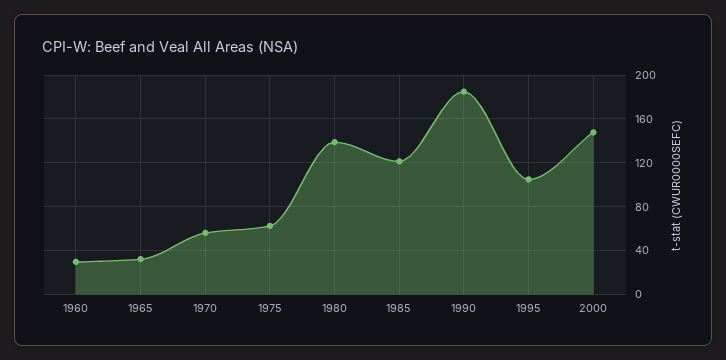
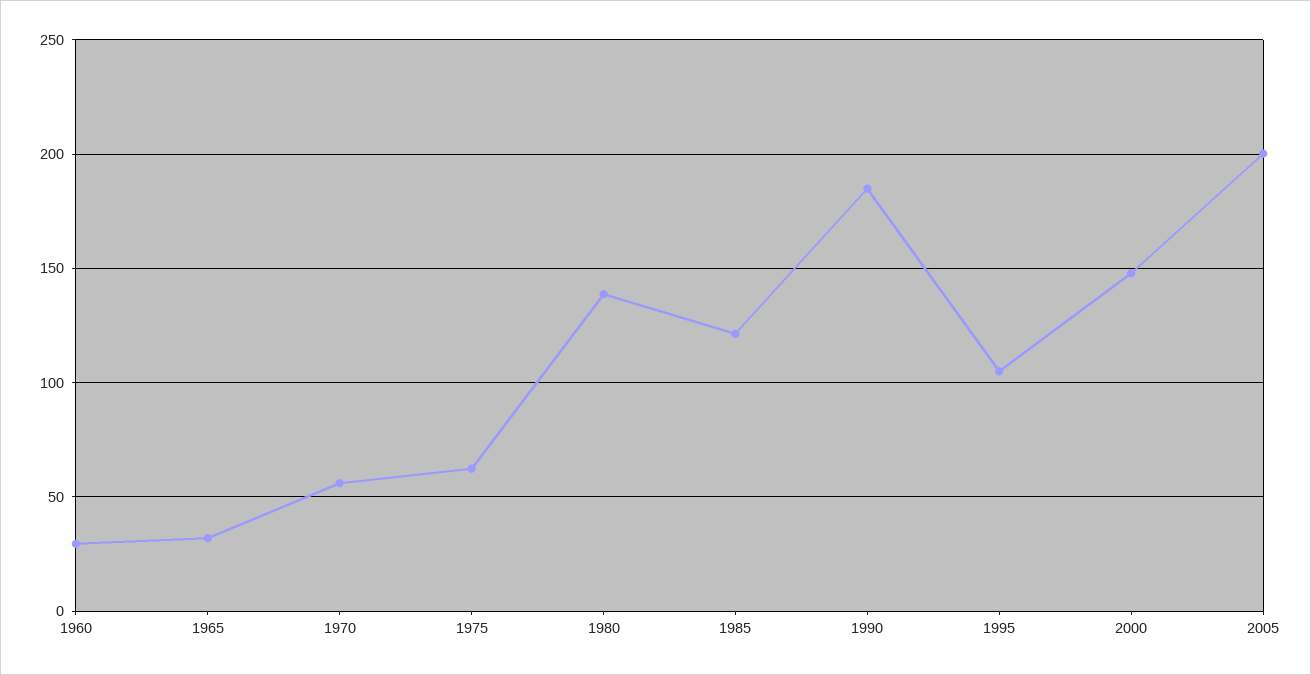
2005: none -> 200

